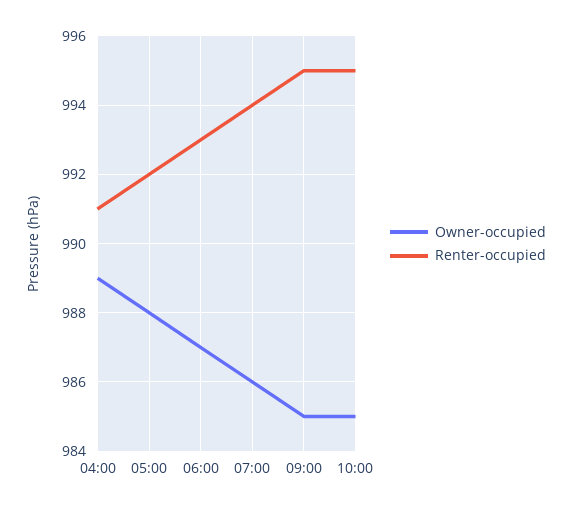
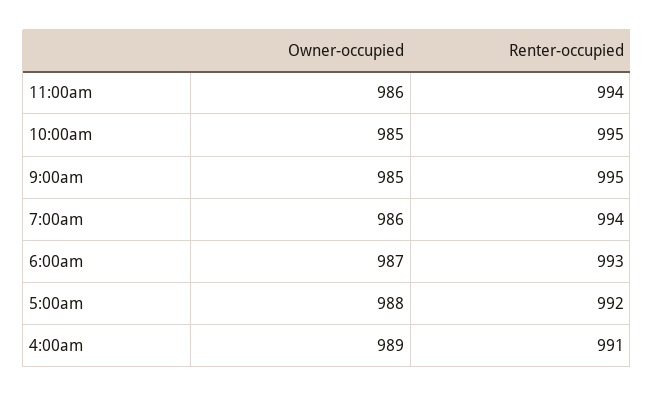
Owner-occupied, 11:00am: none -> 986
Renter-occupied, 11:00am: none -> 994

